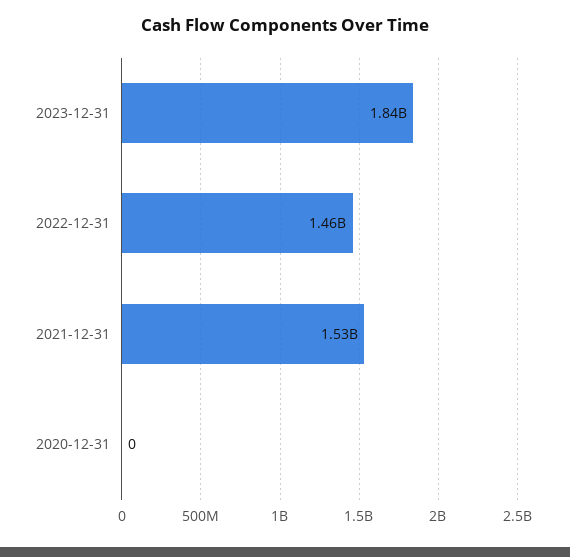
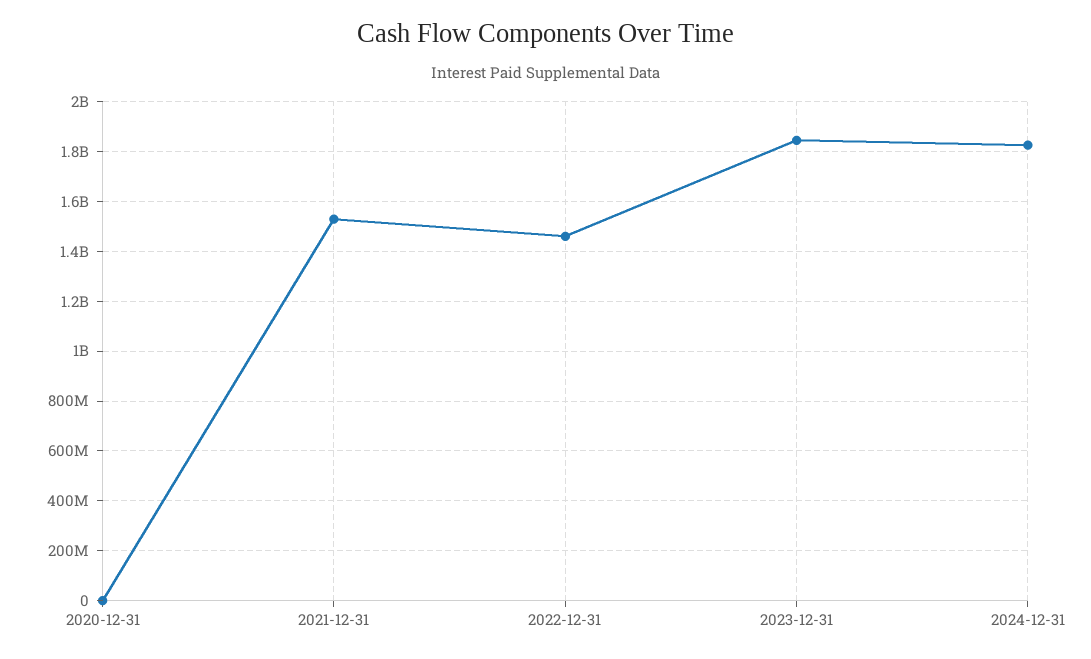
2024-12-31: none -> 1825000000

